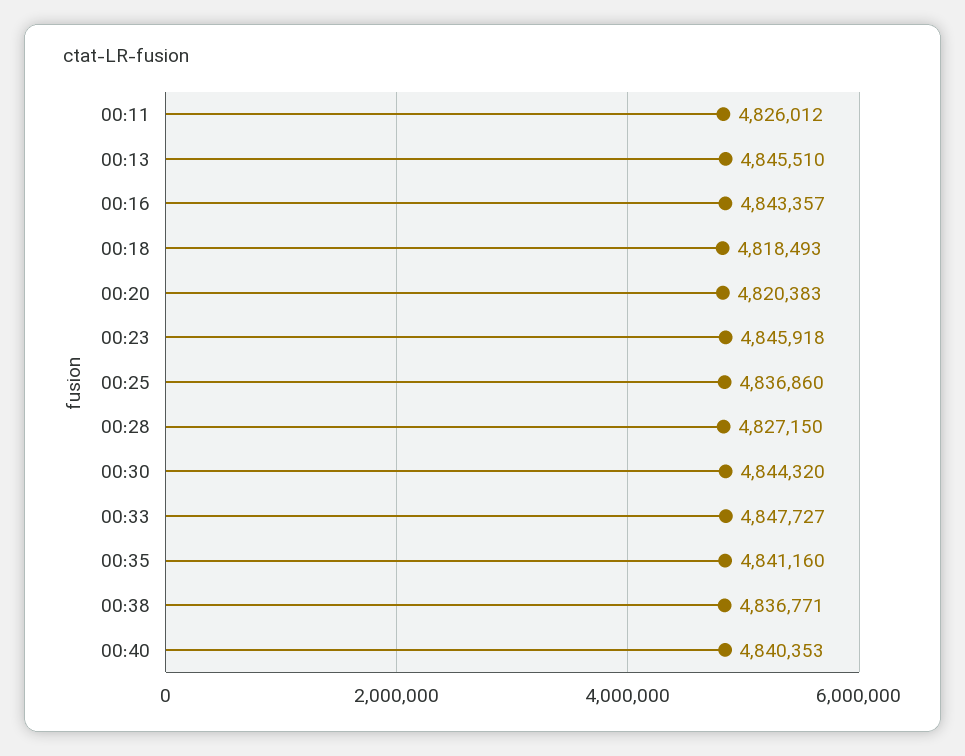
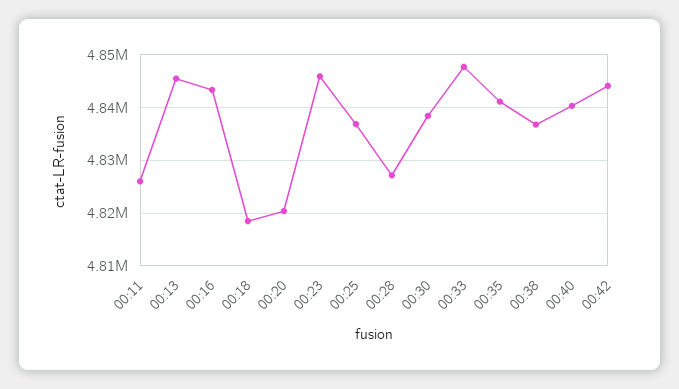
00:30: 4844320 -> 4838000
00:42: none -> 4844000

